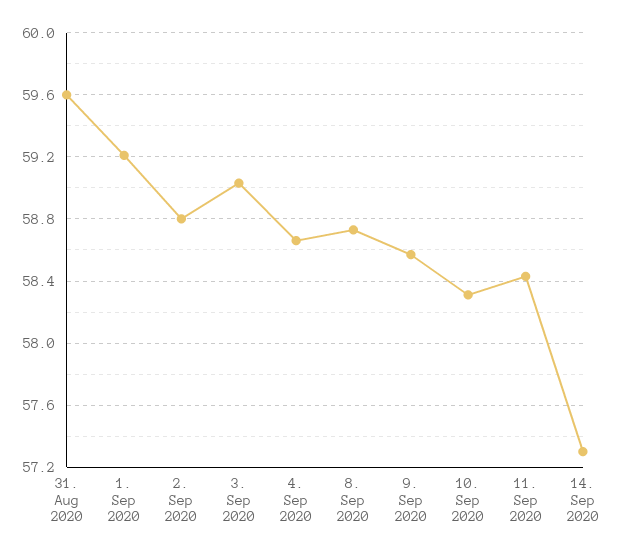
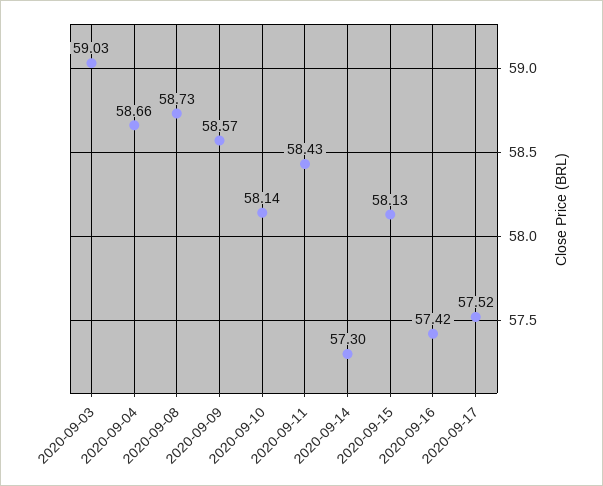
31. Aug 2020: 59.6 -> none
1. Sep 2020: 59.2 -> none
2. Sep 2020: 58.8 -> none
10. Sep 2020: 58.3 -> 58.14
2020-09-15: none -> 58.13
2020-09-16: none -> 57.42
2020-09-17: none -> 57.52

